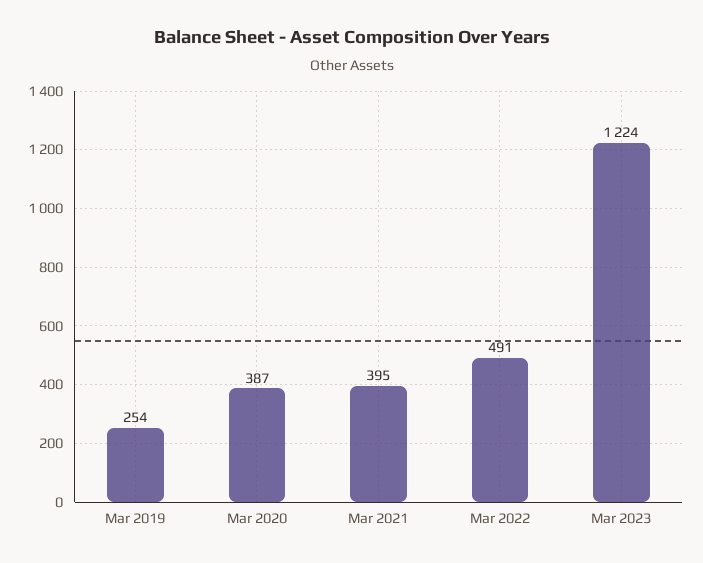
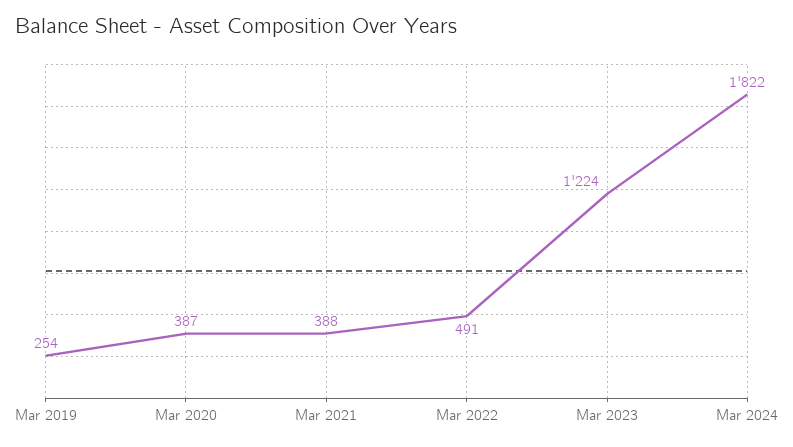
Mar 2021: 395 -> 388
Mar 2024: none -> 1822

